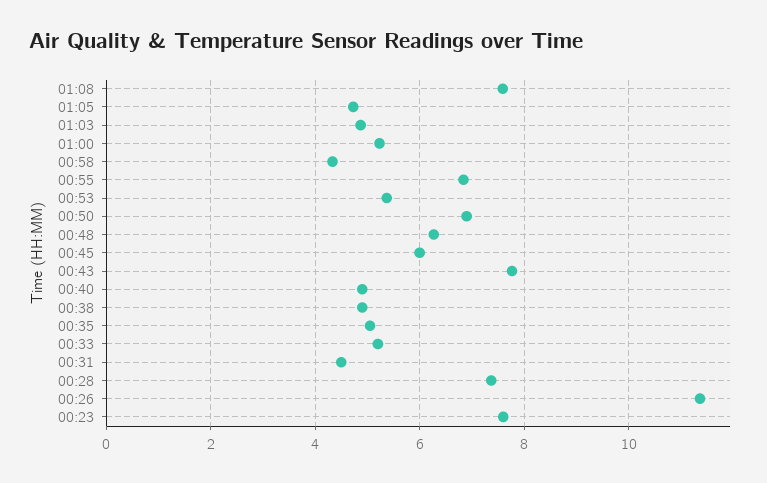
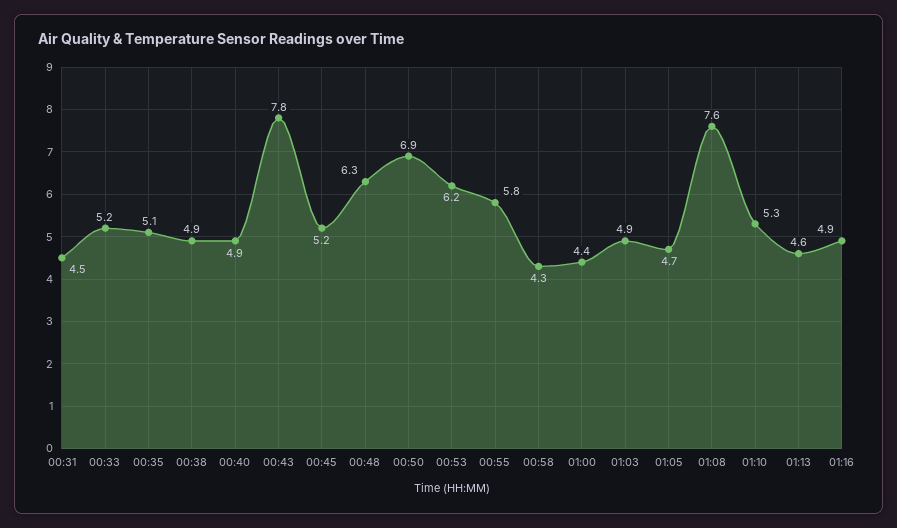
01:00: 5.2 -> 4.4
00:55: 6.8 -> 5.8
00:53: 5.4 -> 6.2
00:45: 6 -> 5.2
00:28: 7.4 -> none
00:26: 11.4 -> none
00:23: 7.6 -> none
01:10: none -> 5.3
01:13: none -> 4.6
01:16: none -> 4.9

